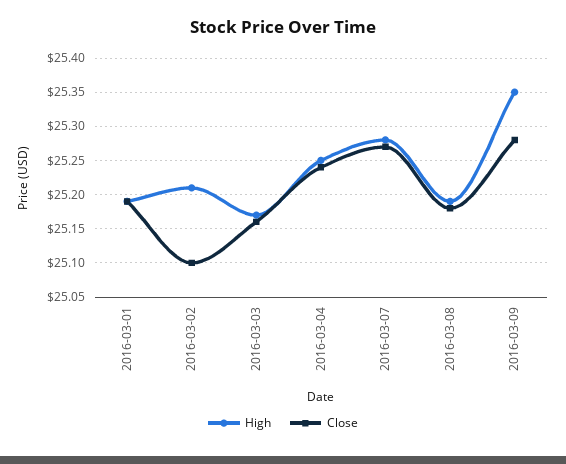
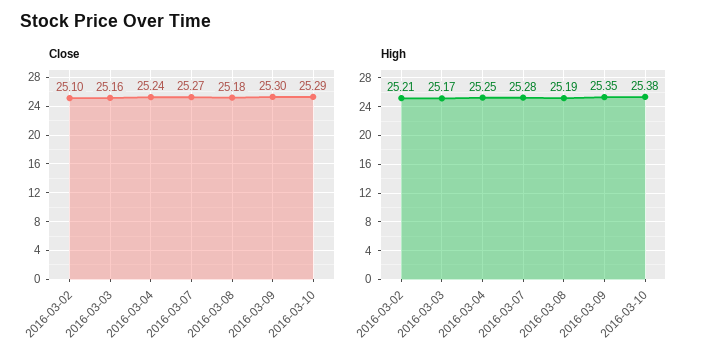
High, 2016-03-01: 25.19 -> none
Close, 2016-03-01: 25.19 -> none
Close, 2016-03-09: 25.28 -> 25.3
Close, 2016-03-10: none -> 25.29
High, 2016-03-10: none -> 25.38

